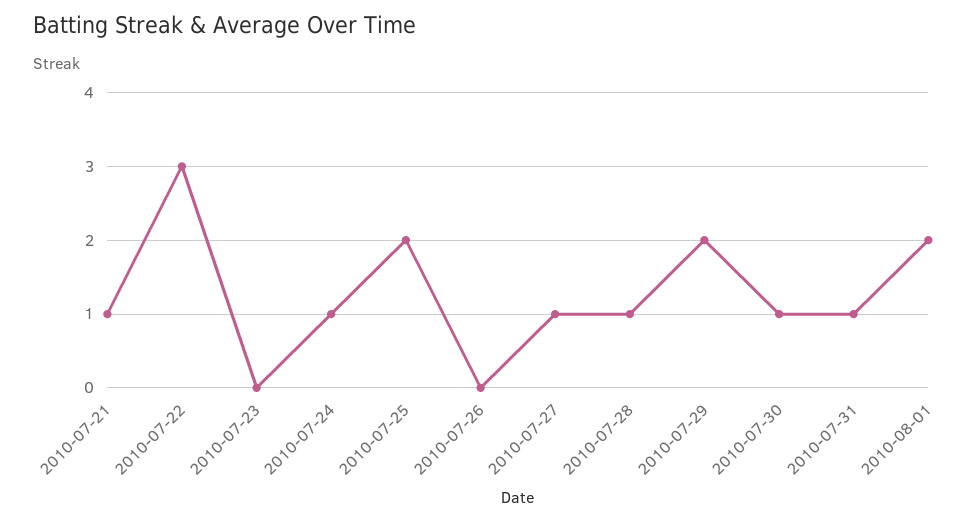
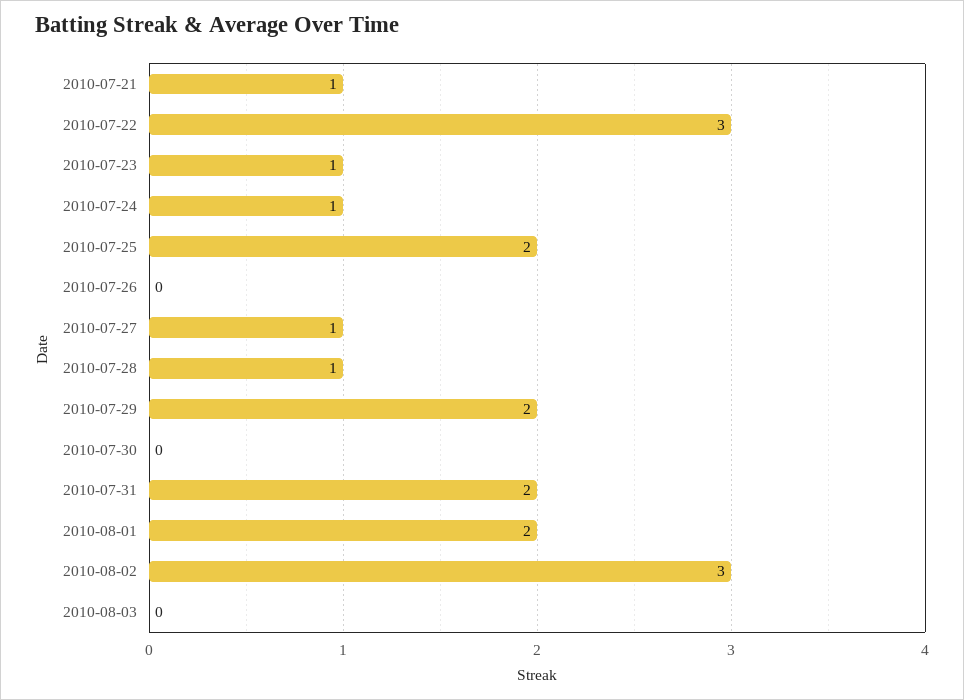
2010-07-23: 0 -> 1
2010-07-30: 1 -> 0
2010-07-31: 1 -> 2
2010-08-02: none -> 3
2010-08-03: none -> 0

